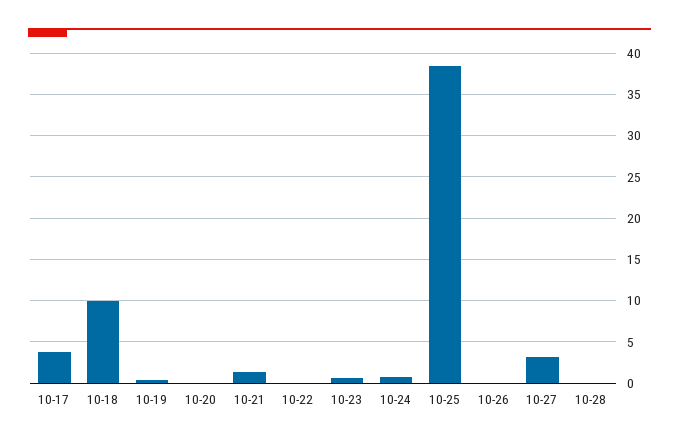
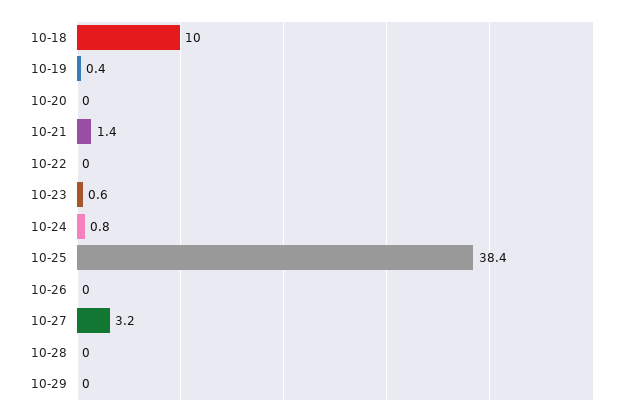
10-17: 4 -> none
10-29: none -> 0

